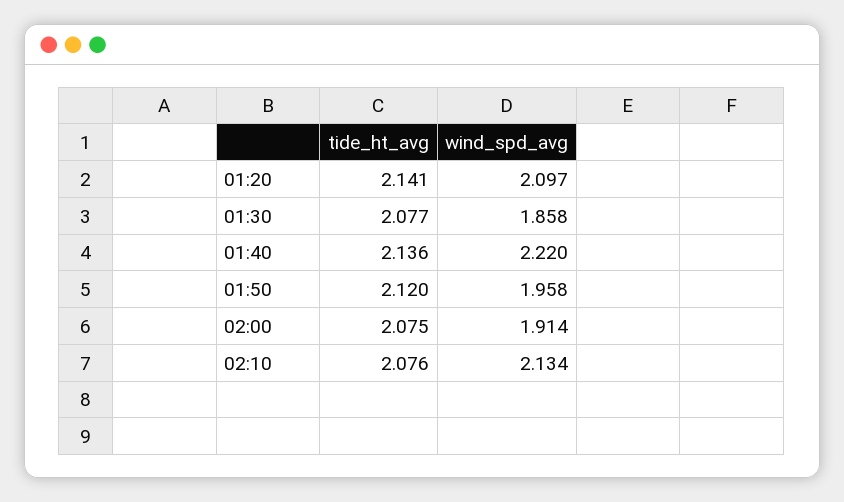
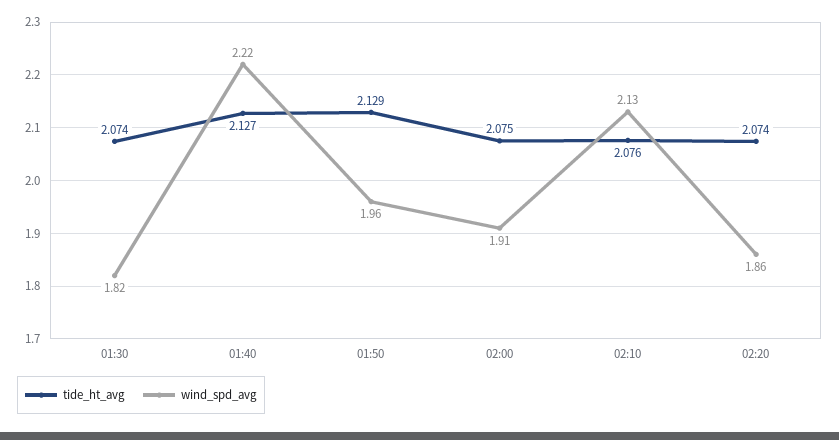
tide_ht_avg, 01:20: 2.141 -> none
wind_spd_avg, 01:20: 2.097 -> none
tide_ht_avg, 01:30: 2.077 -> 2.074
wind_spd_avg, 01:30: 1.858 -> 1.82
tide_ht_avg, 01:40: 2.136 -> 2.127
tide_ht_avg, 01:50: 2.12 -> 2.129
tide_ht_avg, 02:20: none -> 2.074
wind_spd_avg, 02:20: none -> 1.86

